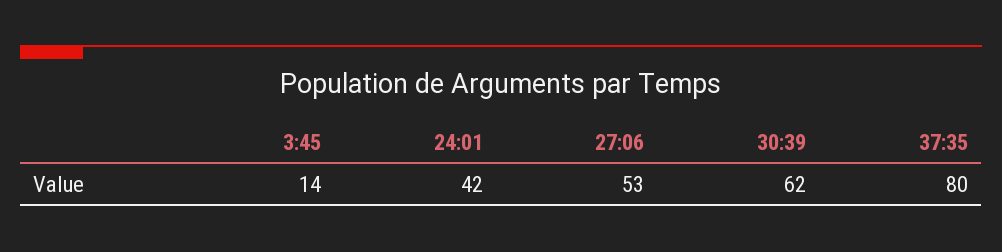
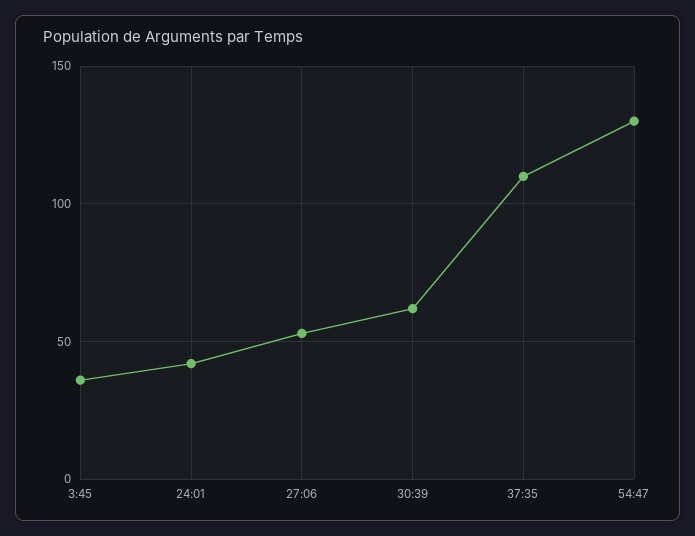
3:45: 14 -> 35
37:35: 80 -> 110
54:47: none -> 130

